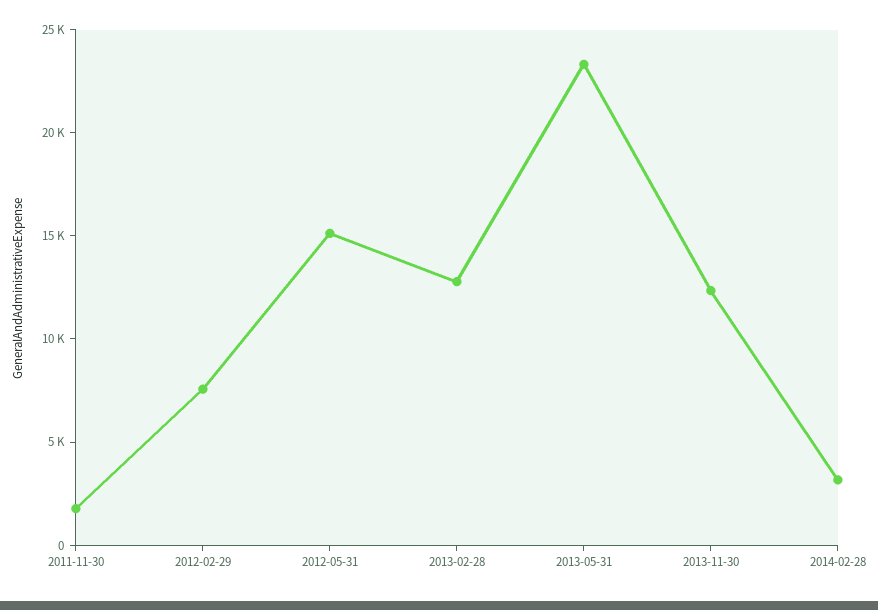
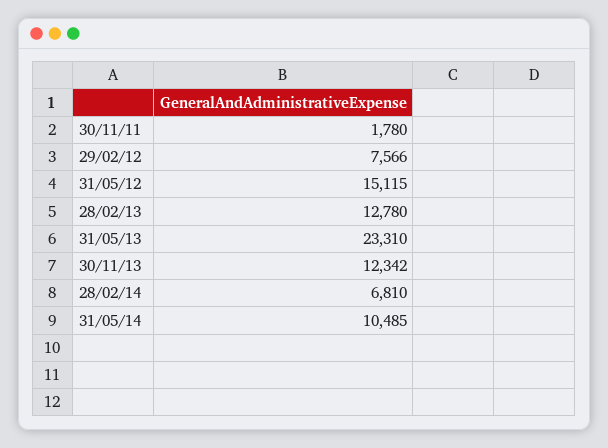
2014-02-28: 3000 -> 6810
31/05/14: none -> 10485

